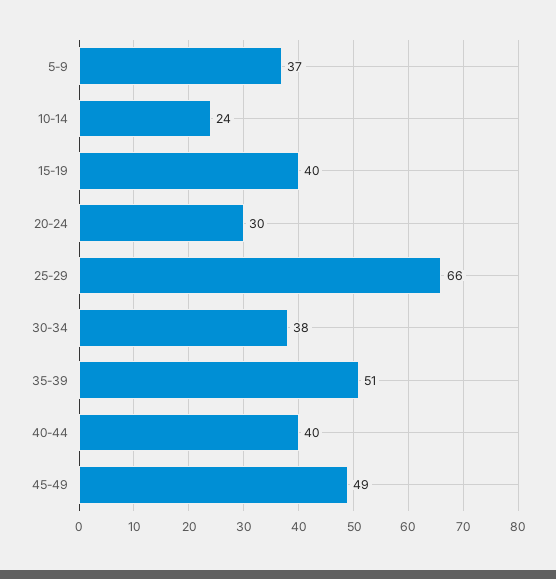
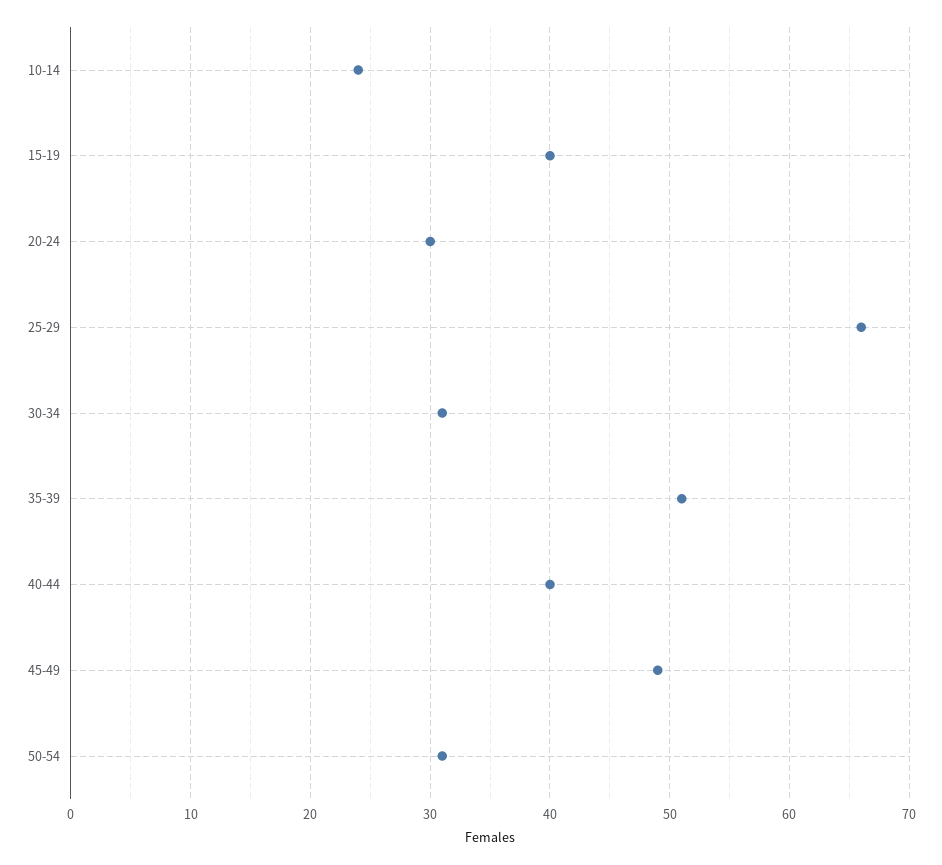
5-9: 37 -> none
30-34: 38 -> 31
50-54: none -> 31

